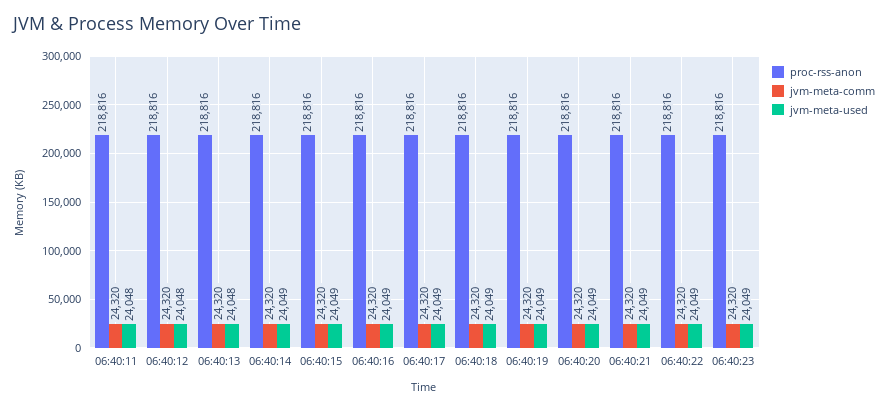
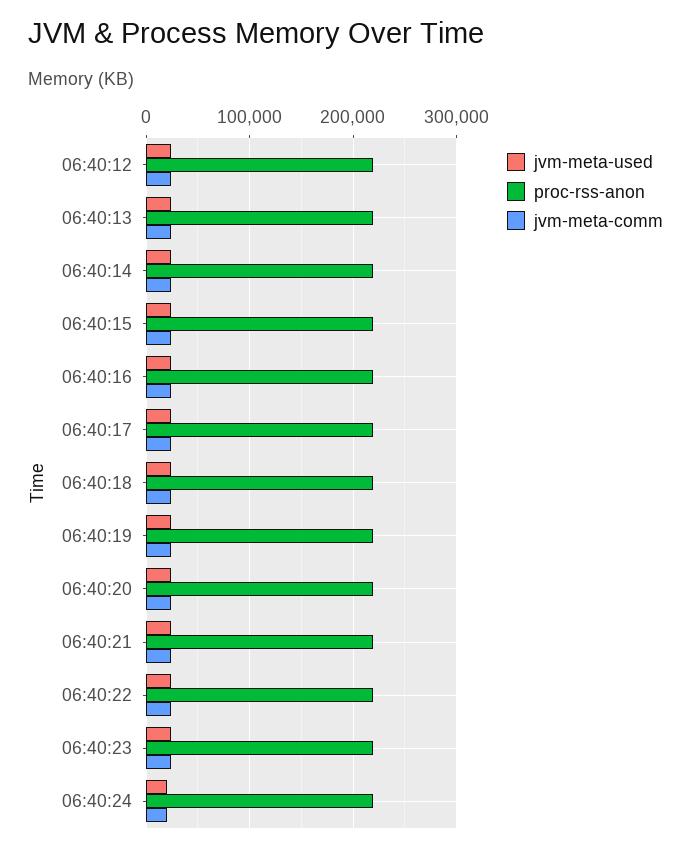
proc-rss-anon, 06:40:11: 218816 -> none
jvm-meta-comm, 06:40:11: 24320 -> none
jvm-meta-used, 06:40:11: 24048 -> none
jvm-meta-used, 06:40:24: none -> 20000
proc-rss-anon, 06:40:24: none -> 220000
jvm-meta-comm, 06:40:24: none -> 20000

